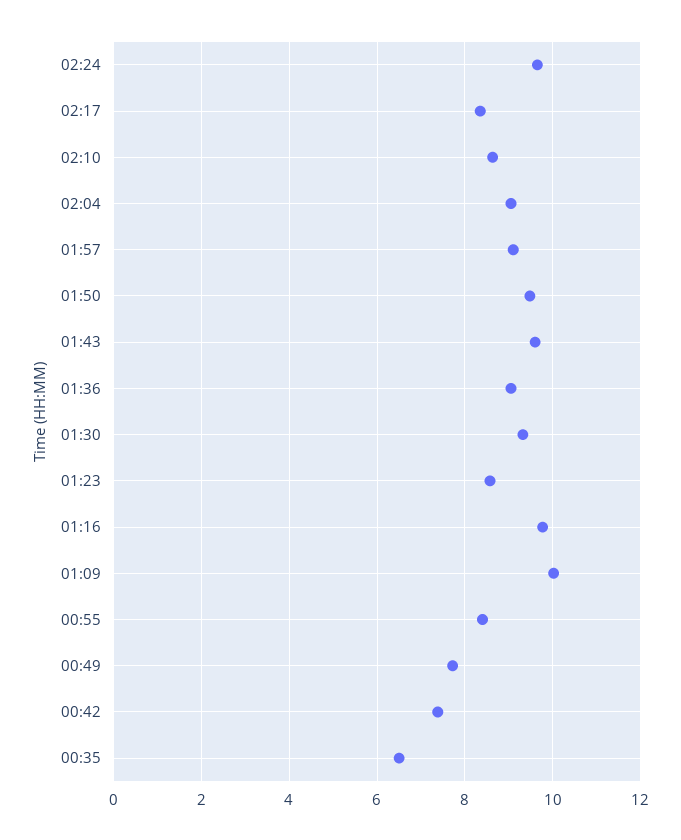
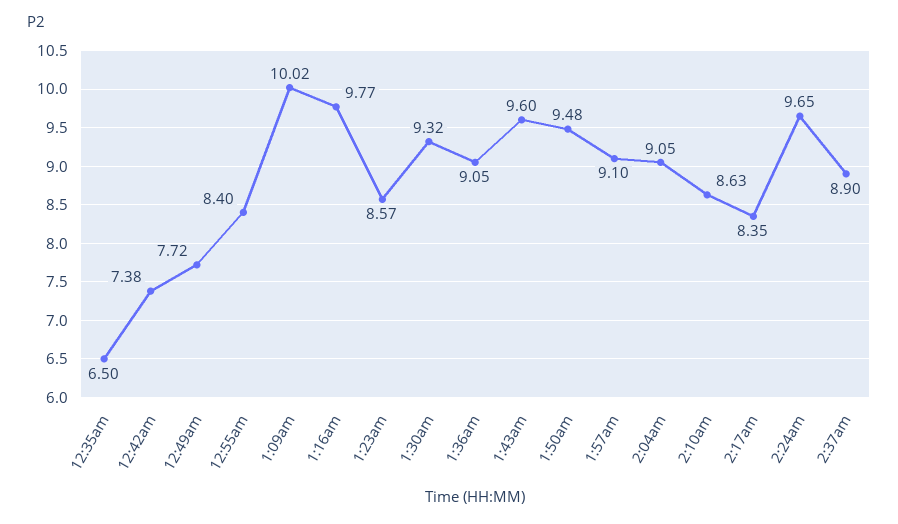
2:37am: none -> 8.9

